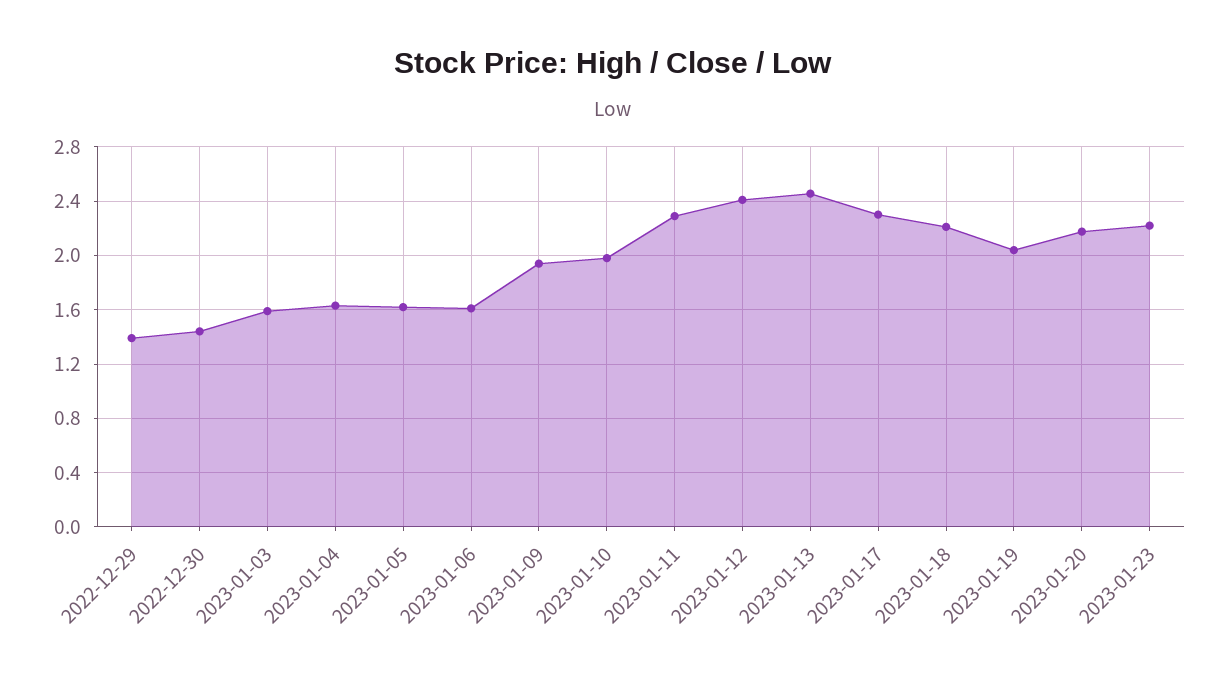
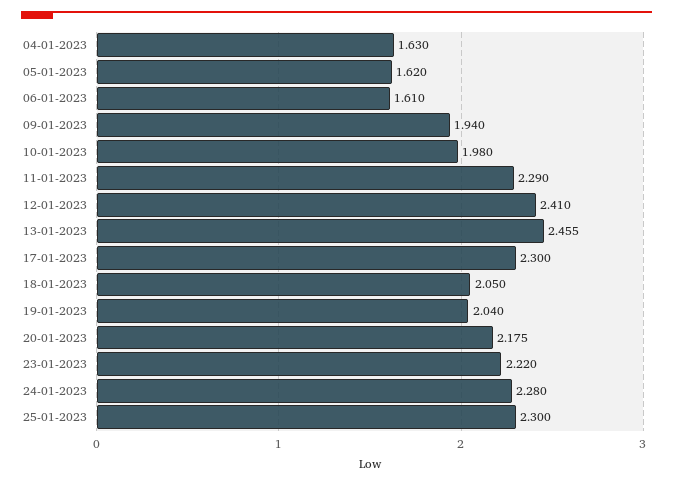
2022-12-29: 1.4 -> none
2022-12-30: 1.45 -> none
2023-01-03: 1.6 -> none
2023-01-18: 2.2 -> 2.05
24-01-2023: none -> 2.28
25-01-2023: none -> 2.3

